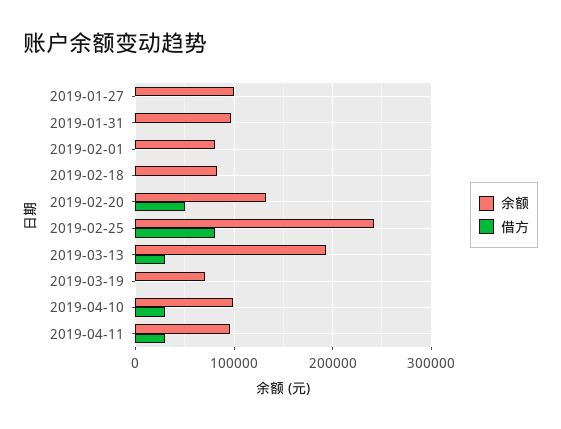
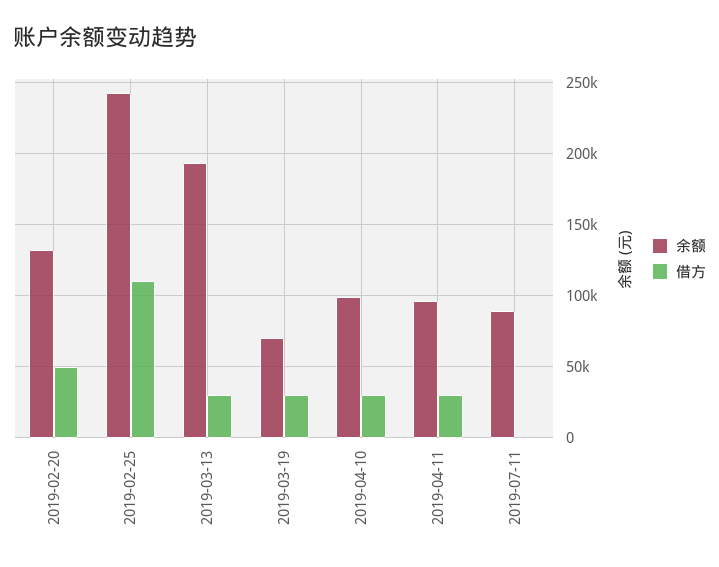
余额, 2019-01-27: 100000 -> none
借方, 2019-01-27: 0 -> none
余额, 2019-01-31: 100000 -> none
借方, 2019-01-31: 0 -> none
余额, 2019-02-01: 80000 -> none
借方, 2019-02-01: 0 -> none
余额, 2019-02-18: 80000 -> none
借方, 2019-02-18: 0 -> none
借方, 2019-02-25: 80000 -> 110000
借方, 2019-03-19: 0 -> 30000
余额, 2019-07-11: none -> 90000
借方, 2019-07-11: none -> 0

